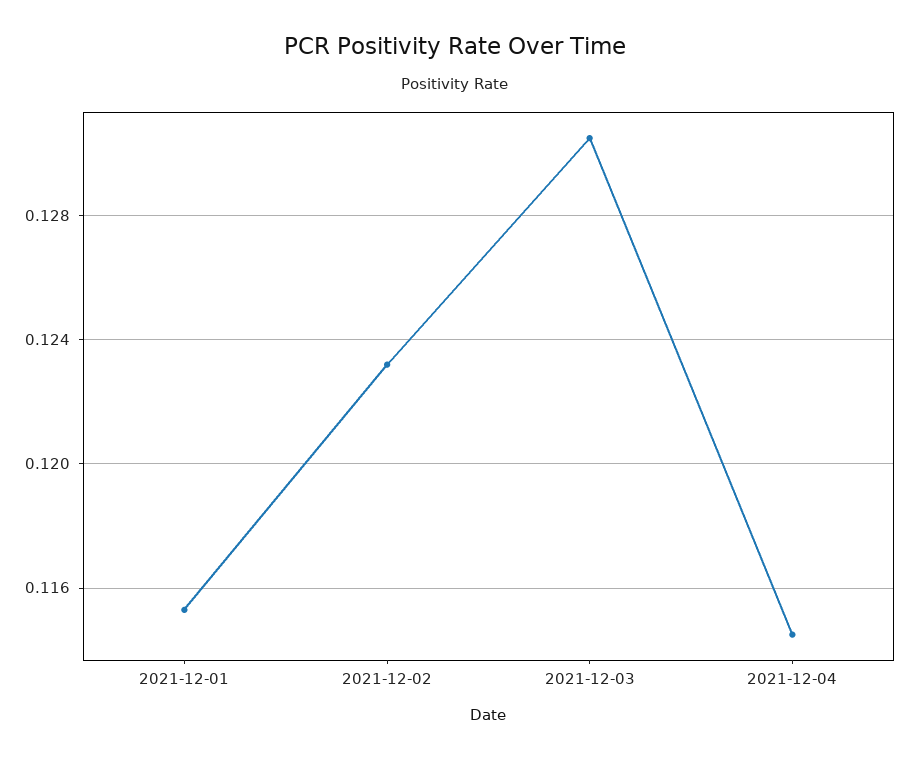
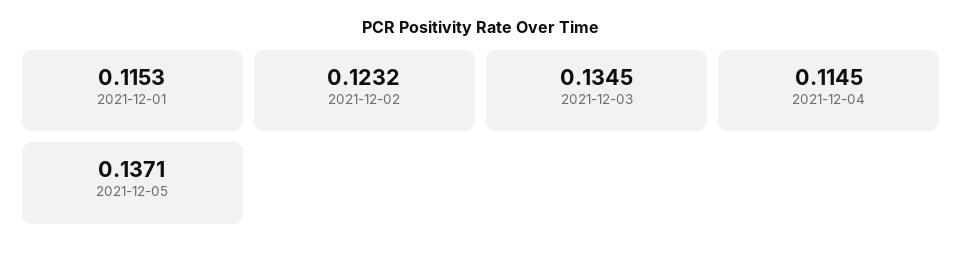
2021-12-03: 0.1305 -> 0.1345
2021-12-05: none -> 0.1371

